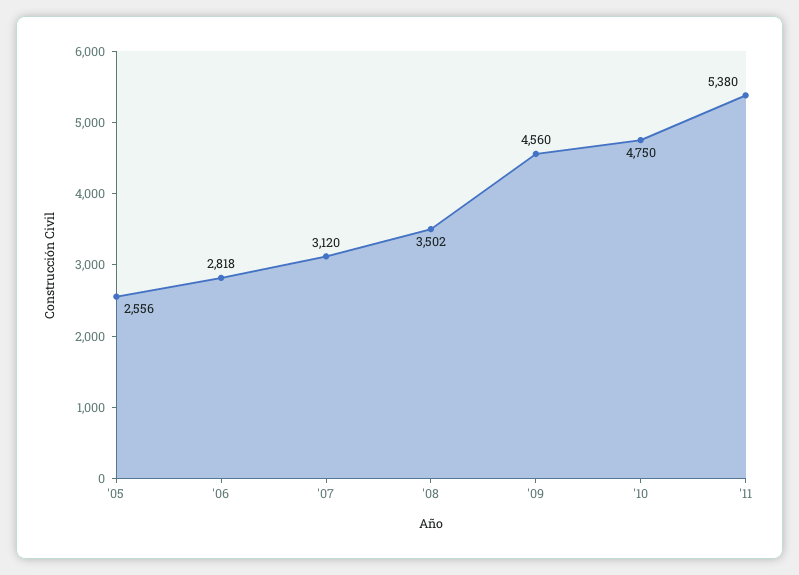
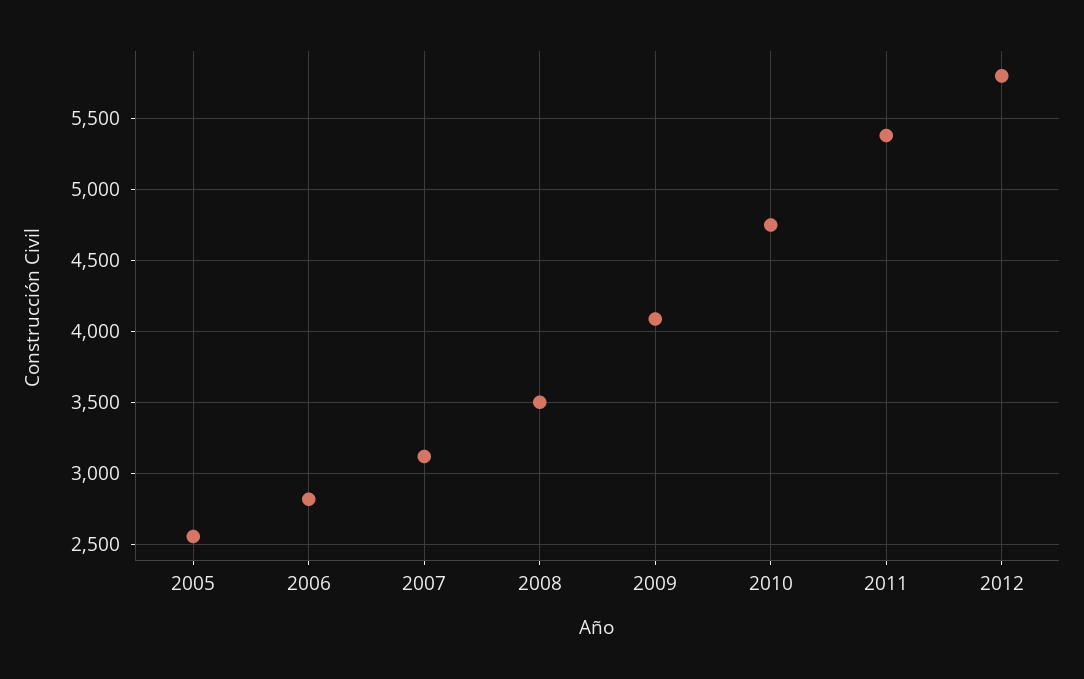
'09: 4560 -> 4100
2012: none -> 5800

